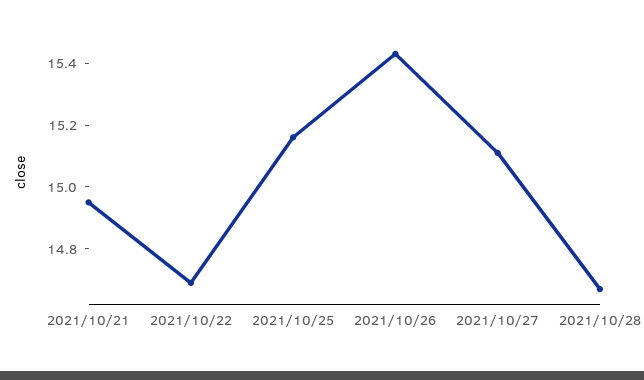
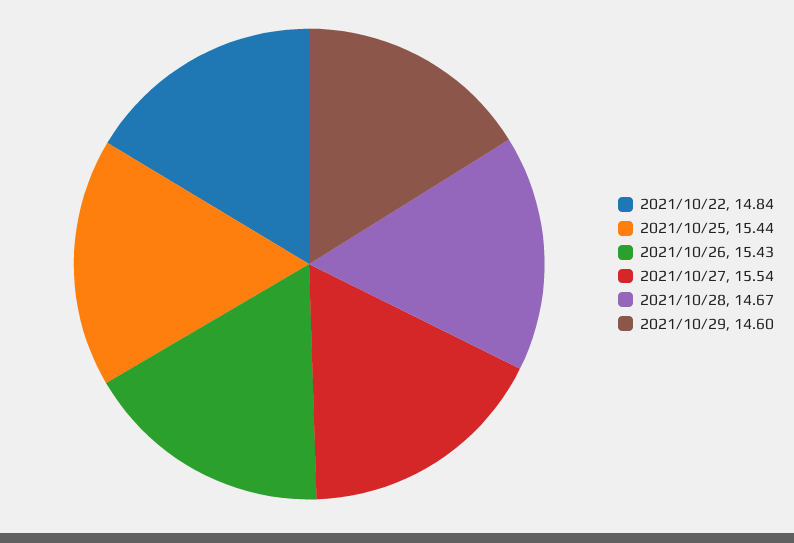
2021/10/21: 14.95 -> none
2021/10/22: 14.7 -> 14.84
2021/10/25: 15.15 -> 15.44
2021/10/27: 15.1 -> 15.54
2021/10/29: none -> 14.6

